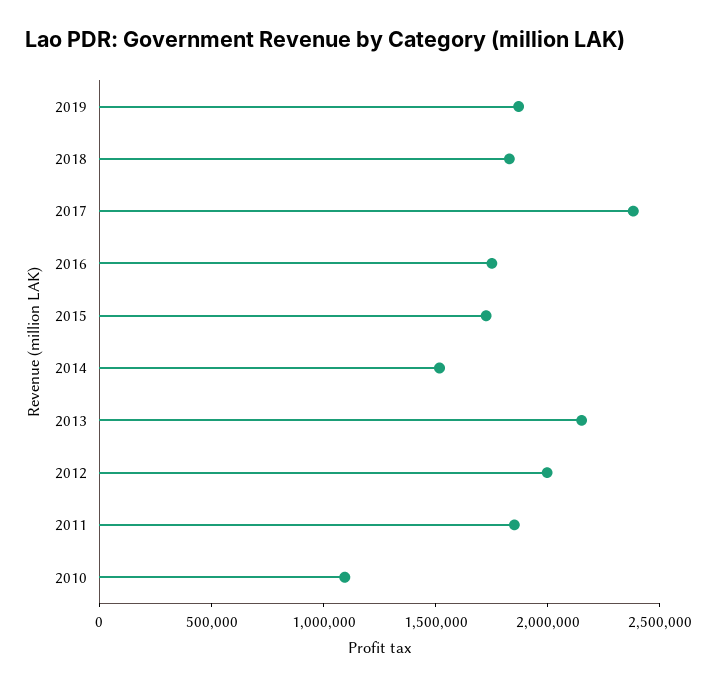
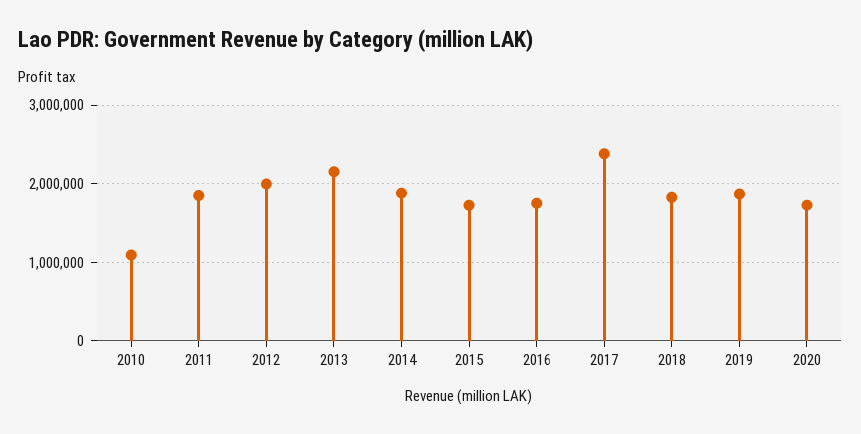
2014: 1500000 -> 1900000
2020: none -> 1700000

